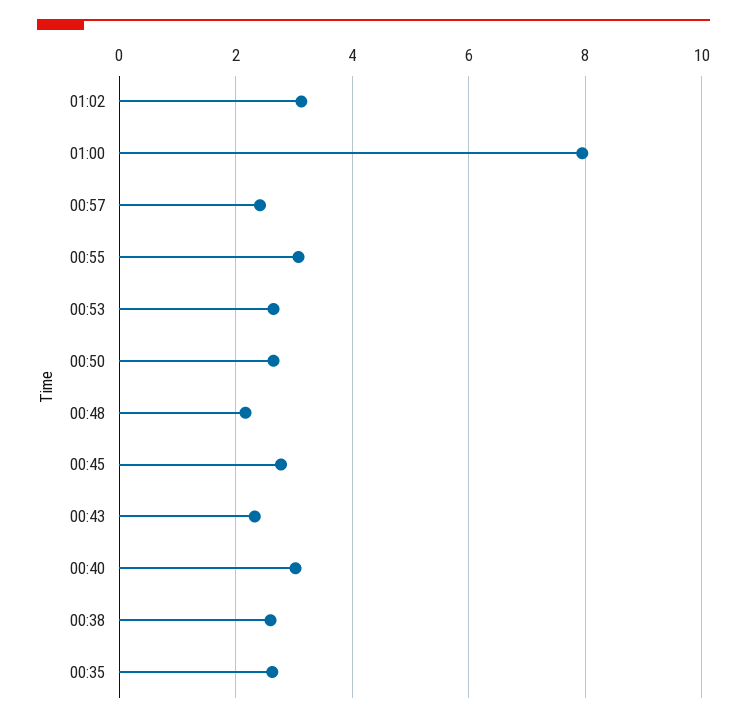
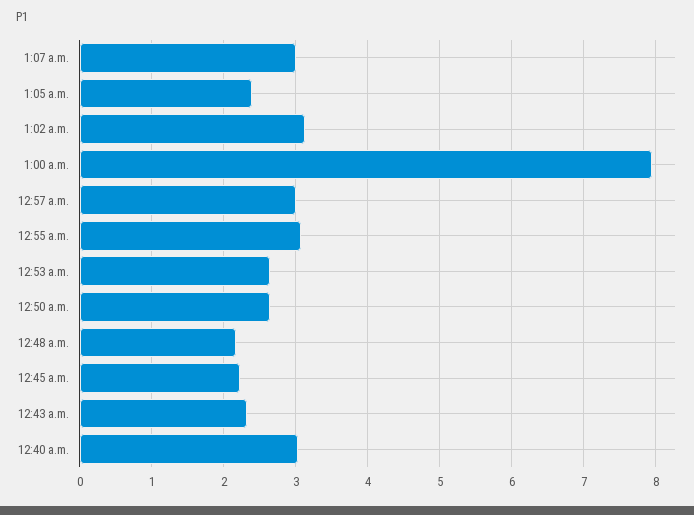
00:57: 2.4 -> 3
00:45: 2.8 -> 2.2
00:38: 2.6 -> none
00:35: 2.6 -> none
1:07 a.m.: none -> 3
1:05 a.m.: none -> 2.4

